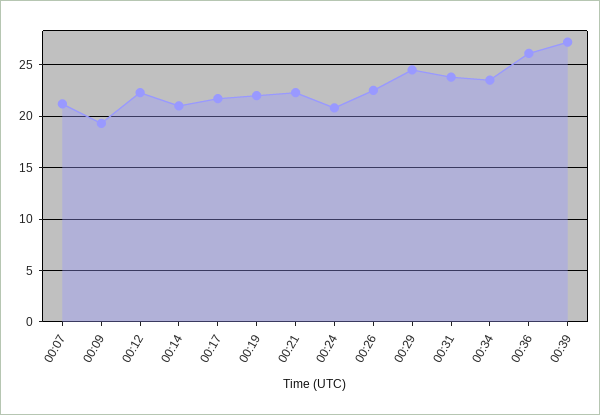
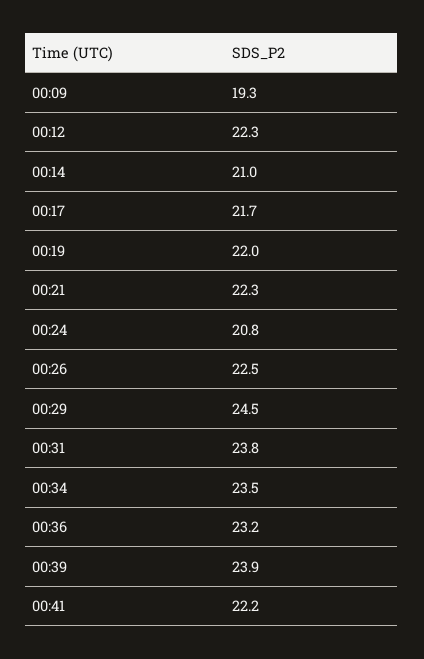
00:07: 21 -> none
00:36: 26 -> 23.2
00:39: 27 -> 23.9
00:41: none -> 22.2

